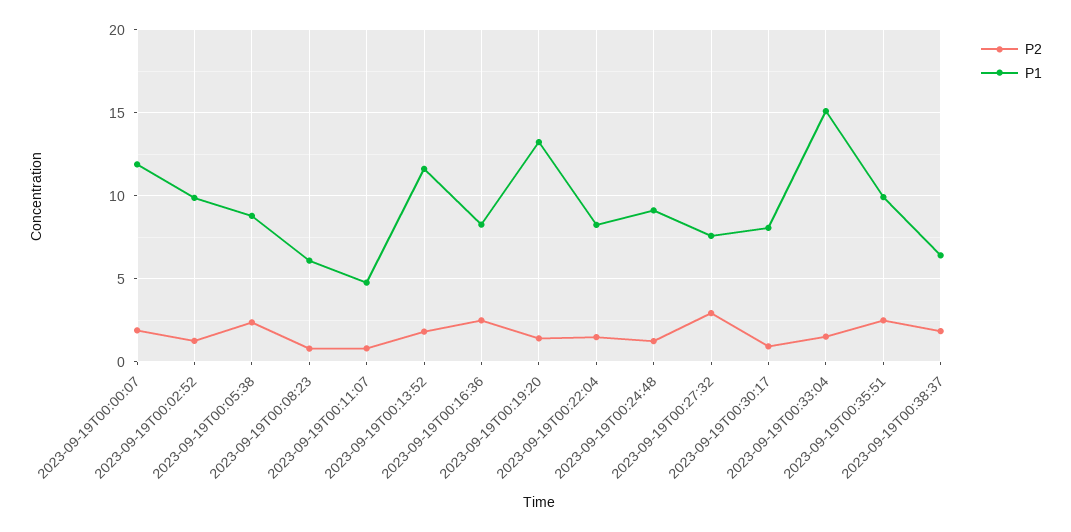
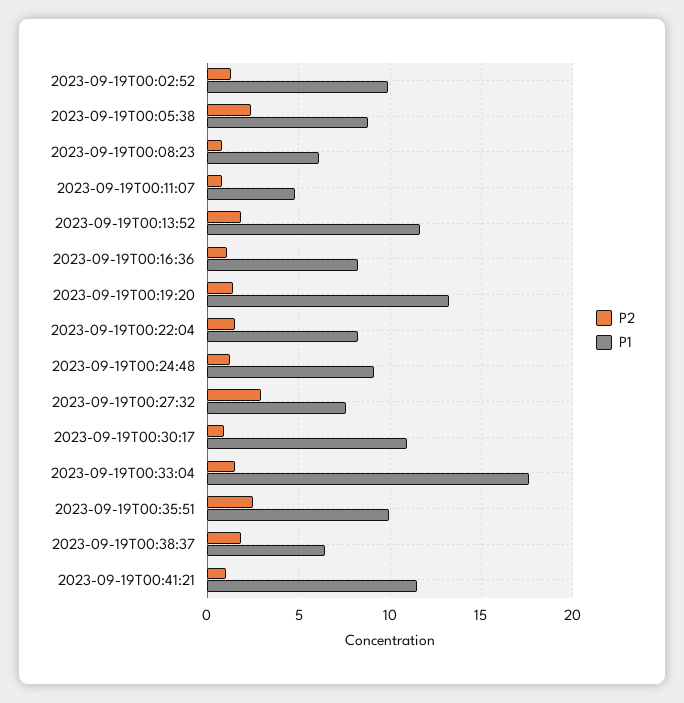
P2, 2023-09-19T00:00:07: 2 -> none
P1, 2023-09-19T00:00:07: 12 -> none
P2, 2023-09-19T00:16:36: 2.5 -> 1
P1, 2023-09-19T00:30:17: 8 -> 11
P1, 2023-09-19T00:33:04: 15 -> 17.5
P2, 2023-09-19T00:41:21: none -> 1
P1, 2023-09-19T00:41:21: none -> 11.5

